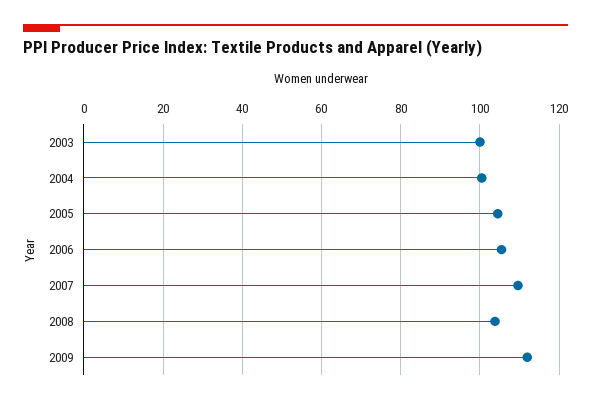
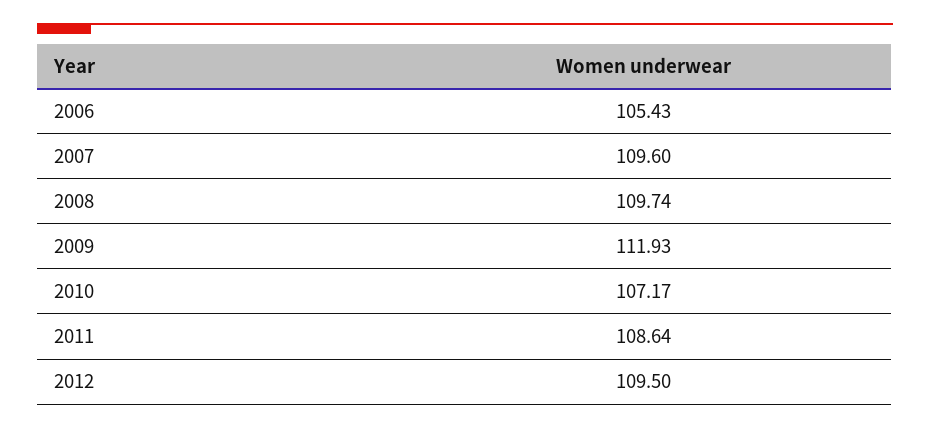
2003: 100 -> none
2004: 100 -> none
2005: 104 -> none
2008: 104 -> 109.74
2010: none -> 107.17
2011: none -> 108.64
2012: none -> 109.5

